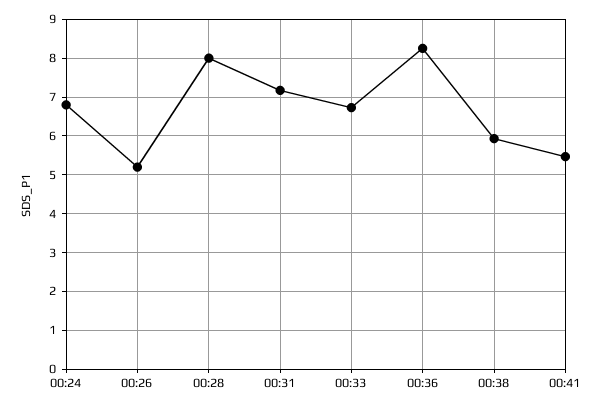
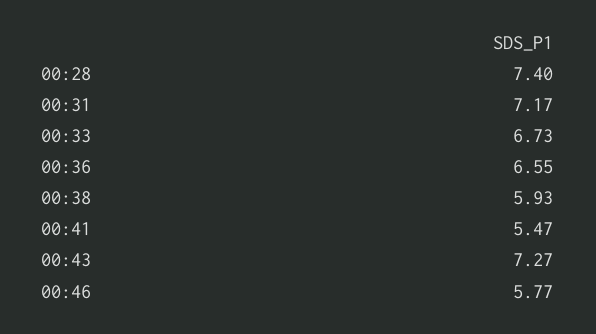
00:24: 6.8 -> none
00:26: 5.2 -> none
00:28: 8 -> 7.4
00:36: 8.2 -> 6.55
00:43: none -> 7.27
00:46: none -> 5.77

